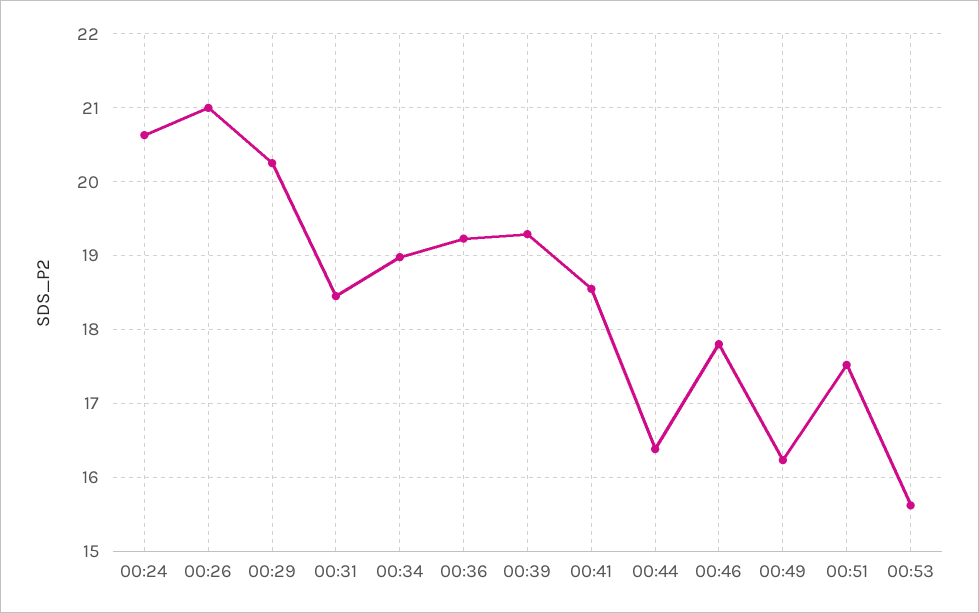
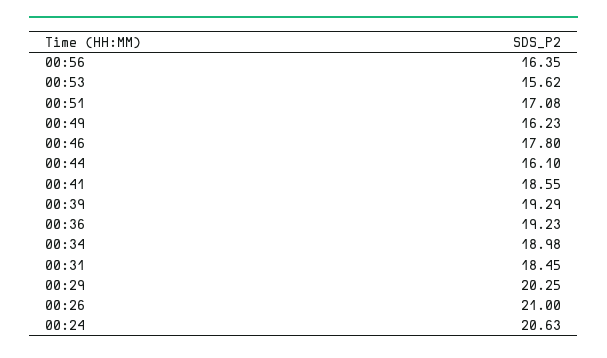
00:44: 16.4 -> 16.1
00:51: 17.5 -> 17.08
00:56: none -> 16.35

